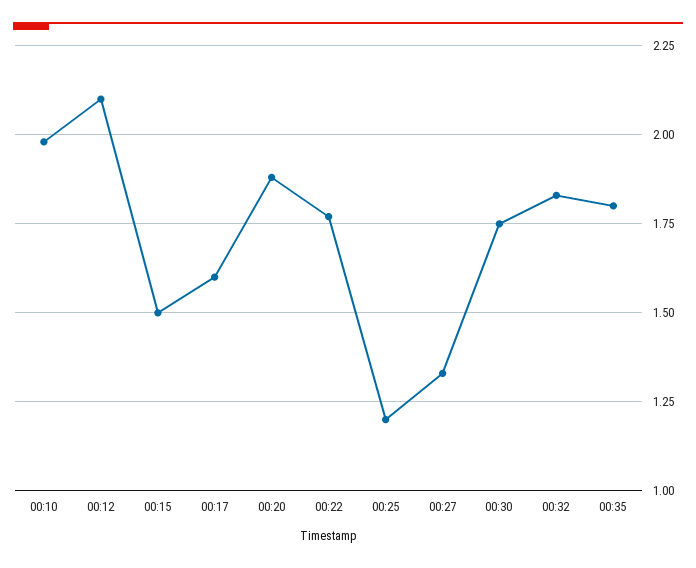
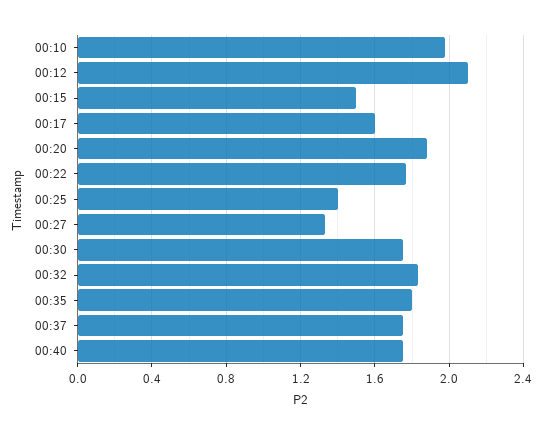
00:25: 1.2 -> 1.4
00:37: none -> 1.75
00:40: none -> 1.75

